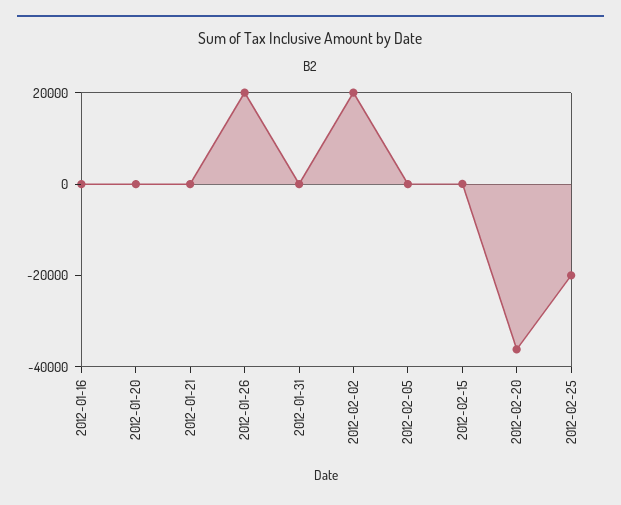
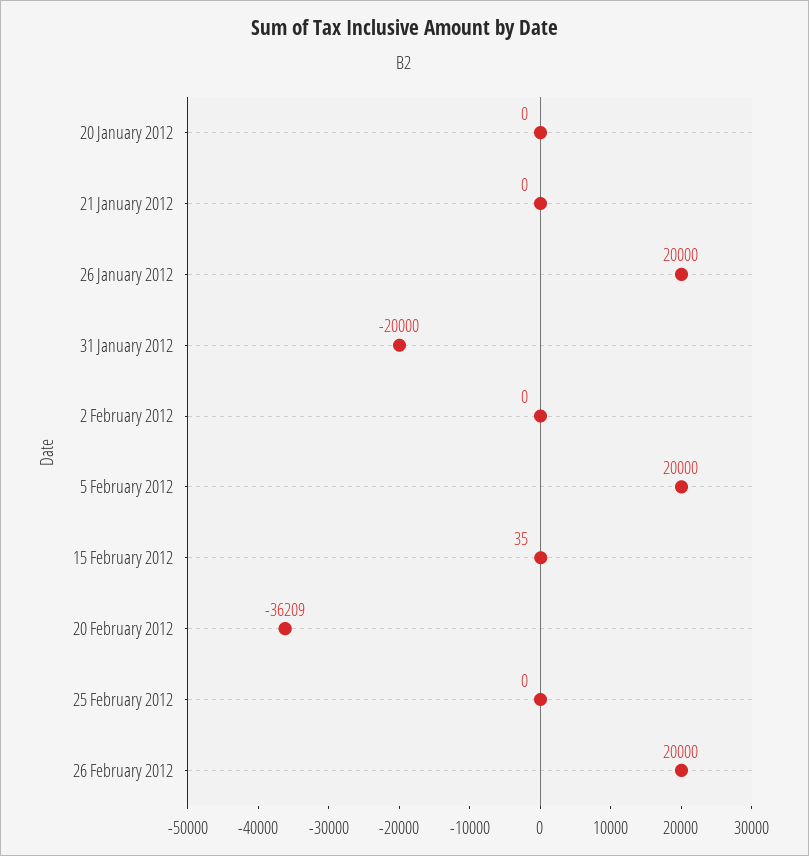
2012-01-16: 0 -> none
2012-01-31: 0 -> -20000
2012-02-02: 20000 -> 0
2012-02-05: 0 -> 20000
2012-02-25: -20000 -> 0
26 February 2012: none -> 20000

